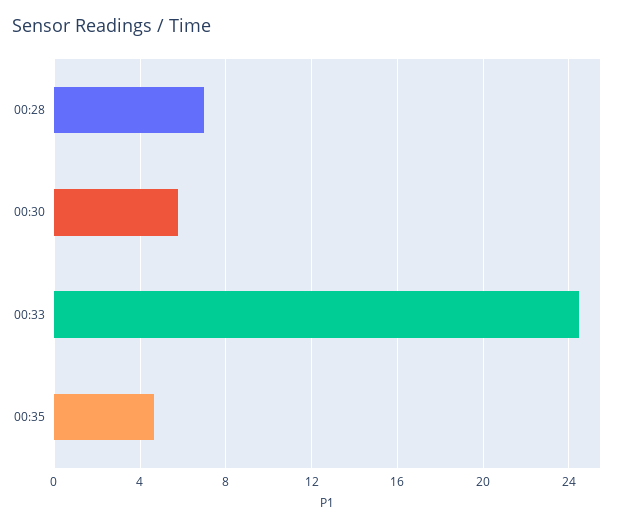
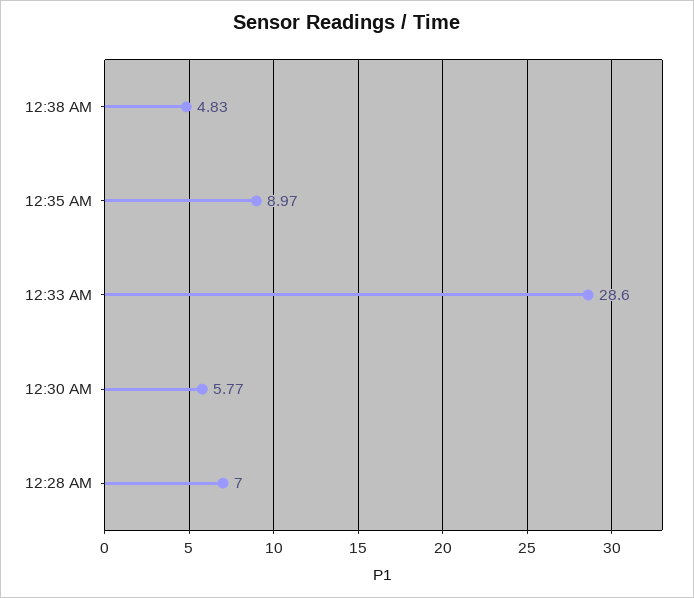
00:33: 24.5 -> 28.6
00:35: 4.5 -> 8.97
12:38 AM: none -> 4.83

